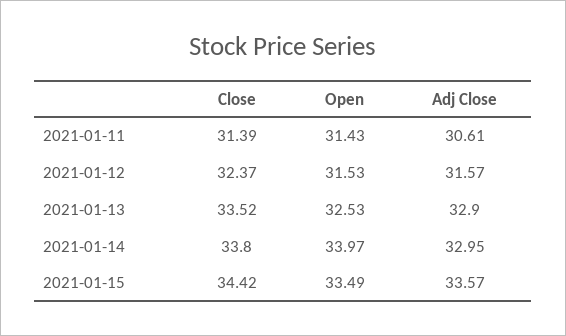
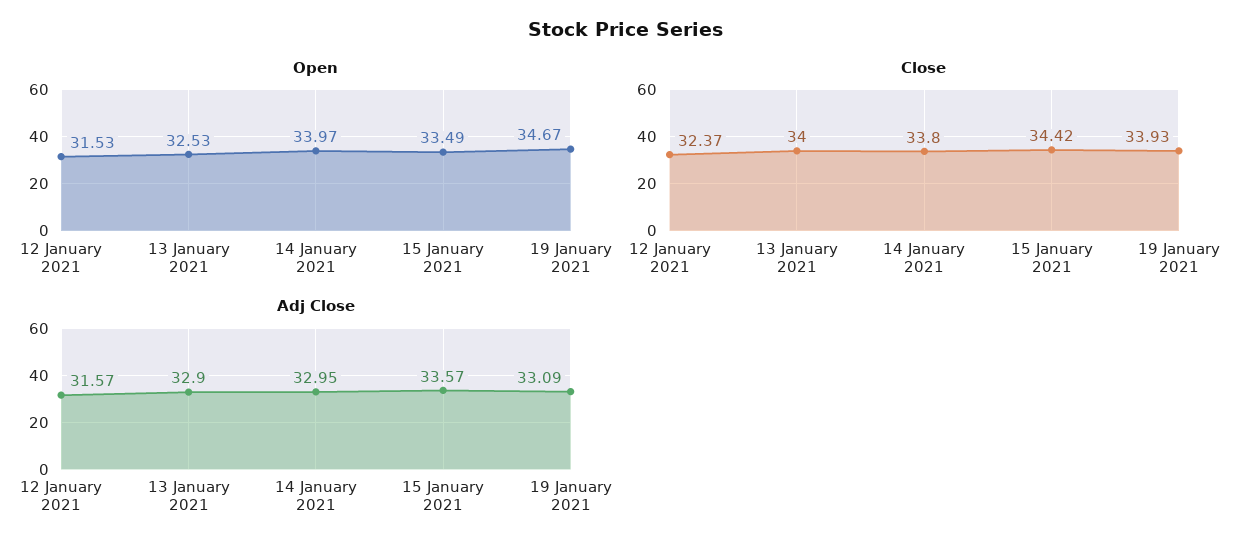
Close, 2021-01-11: 31.39 -> none
Open, 2021-01-11: 31.43 -> none
Adj Close, 2021-01-11: 30.61 -> none
Close, 2021-01-13: 33.52 -> 34
Open, 19 January 2021: none -> 34.67
Close, 19 January 2021: none -> 33.93
Adj Close, 19 January 2021: none -> 33.09

